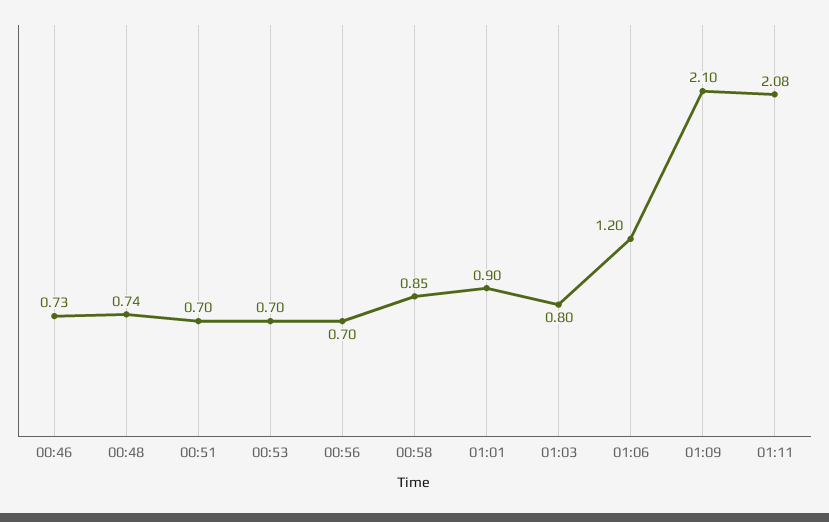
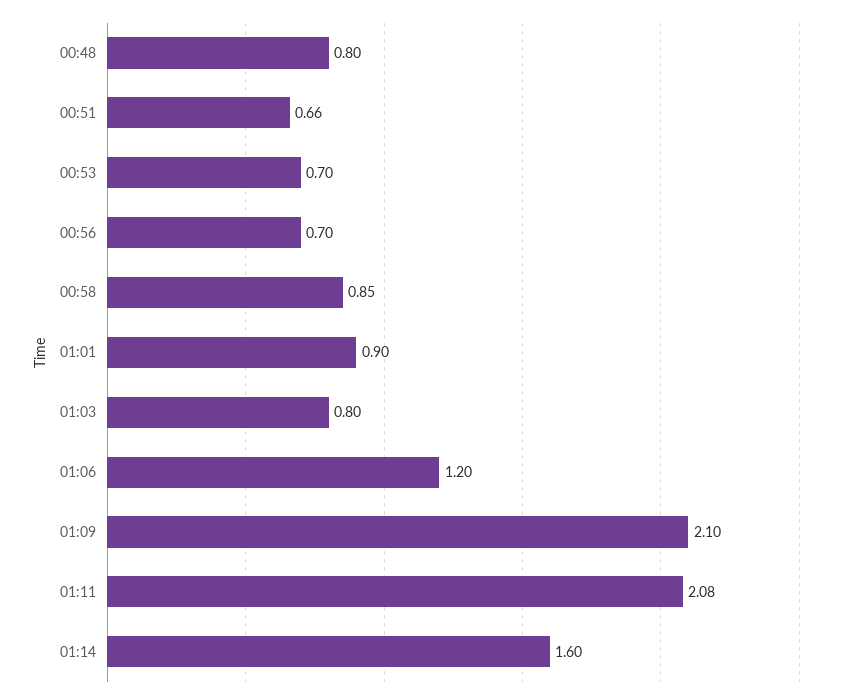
00:46: 0.73 -> none
00:48: 0.74 -> 0.8
00:51: 0.7 -> 0.66
01:14: none -> 1.6

